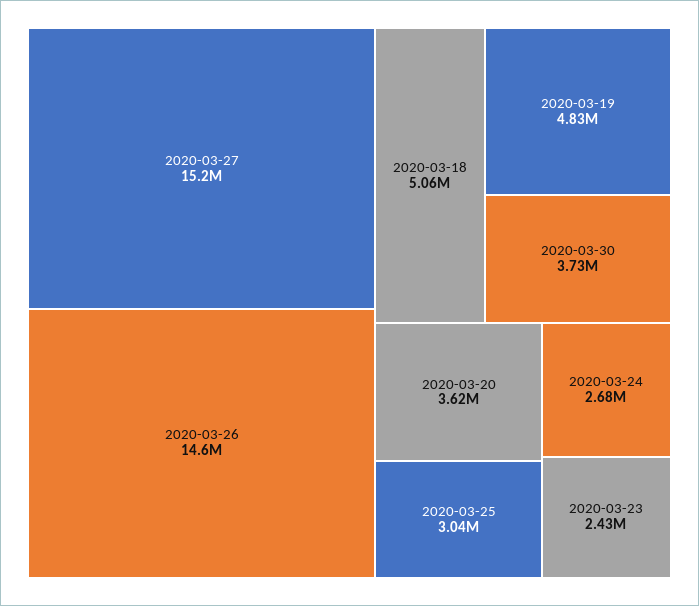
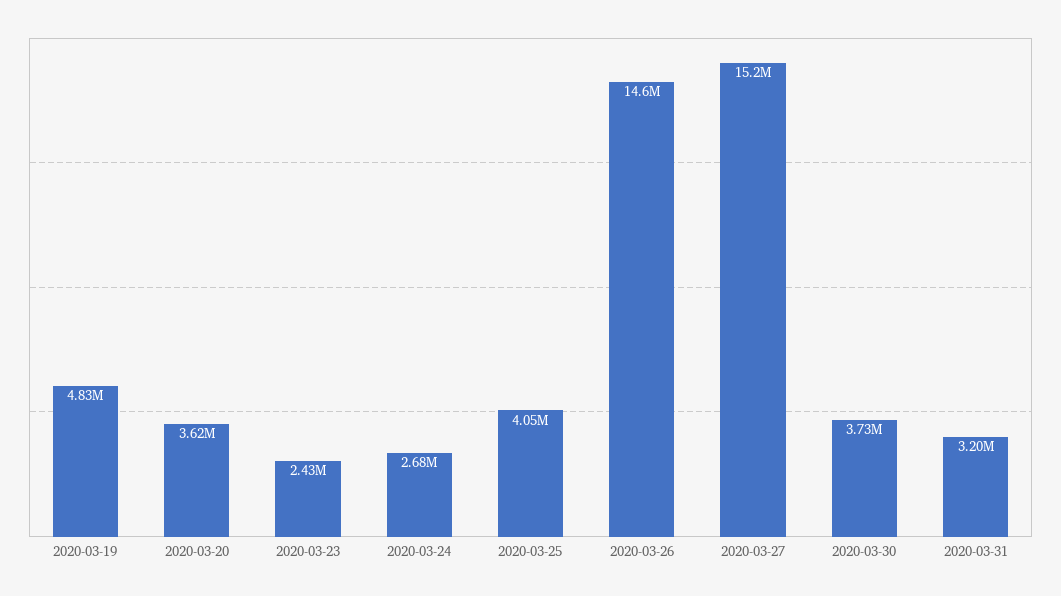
2020-03-18: 5060000 -> none
2020-03-25: 3040000 -> 4050000
2020-03-31: none -> 3200000

